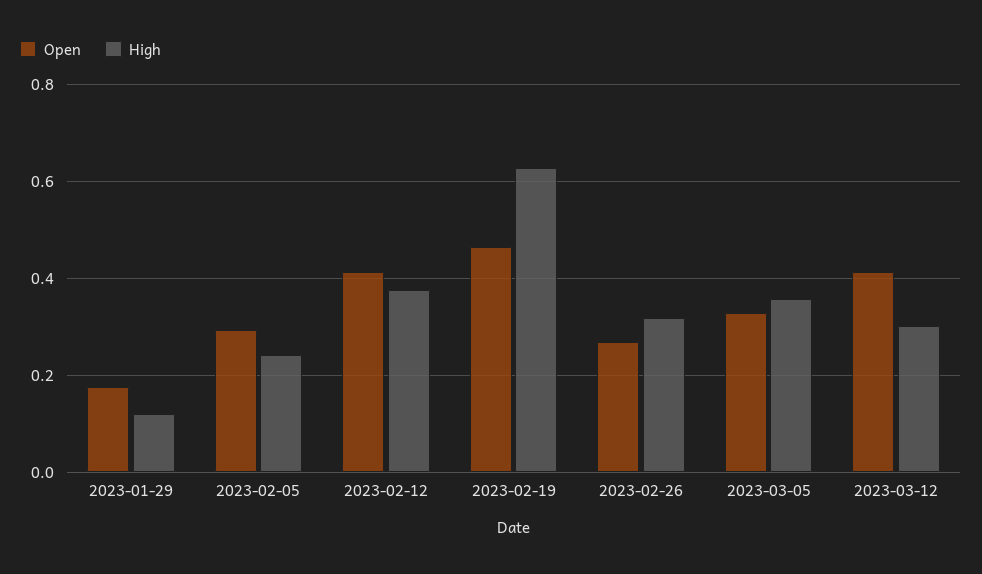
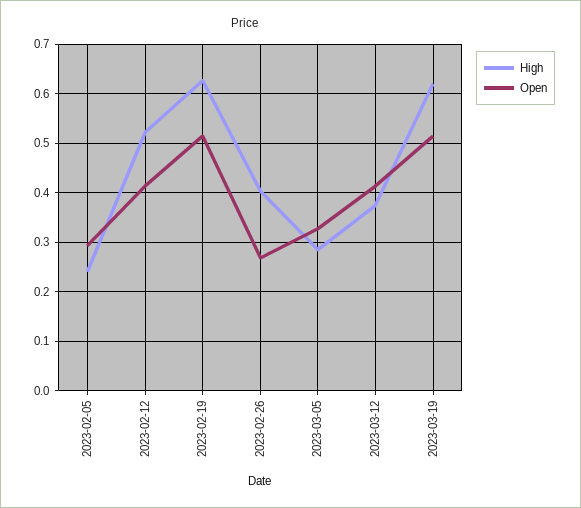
Open, 2023-01-29: 0.18 -> none
High, 2023-01-29: 0.12 -> none
High, 2023-02-12: 0.38 -> 0.52
Open, 2023-02-19: 0.46 -> 0.52
High, 2023-02-26: 0.32 -> 0.4
High, 2023-03-05: 0.36 -> 0.28
High, 2023-03-12: 0.3 -> 0.38
High, 2023-03-19: none -> 0.62
Open, 2023-03-19: none -> 0.52

